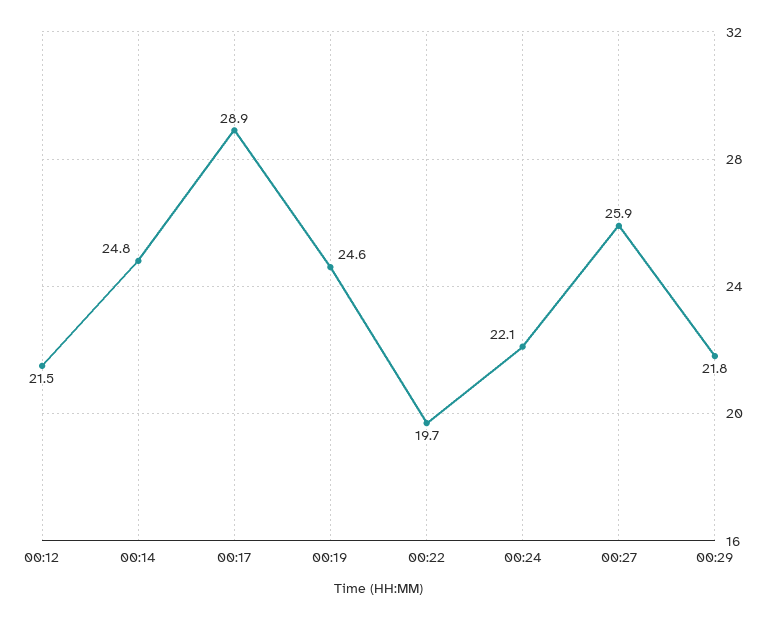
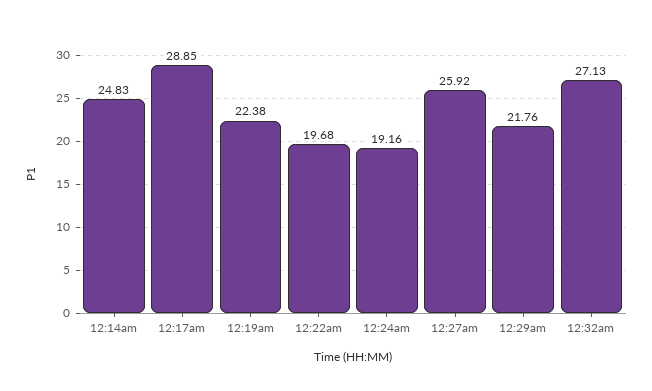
00:12: 21.5 -> none
00:19: 24.6 -> 22.38
00:24: 22.1 -> 19.16
12:32am: none -> 27.13

